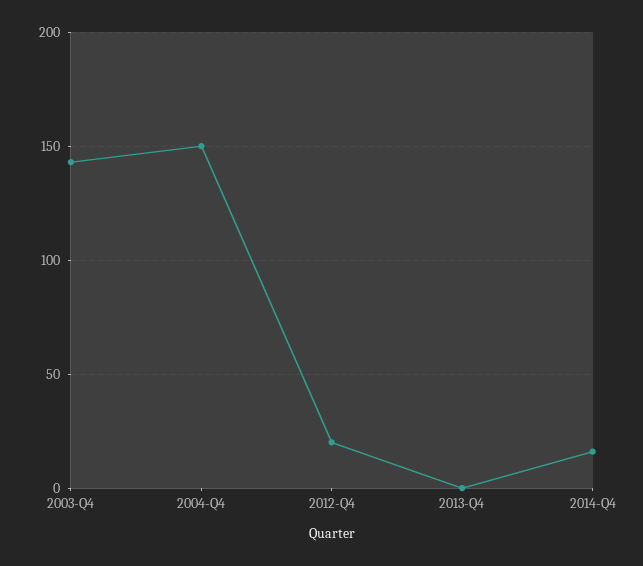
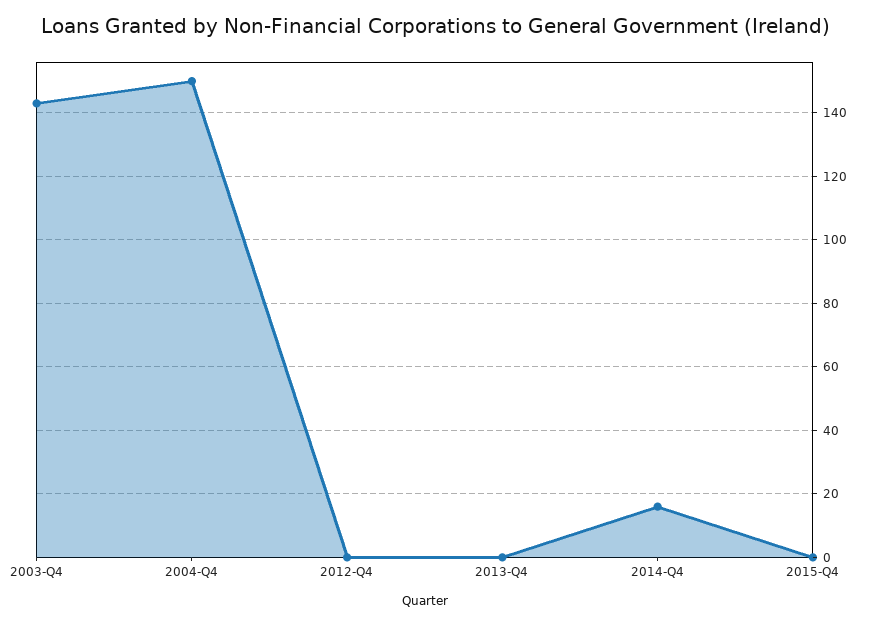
2012-Q4: 20 -> 0
2015-Q4: none -> 0

